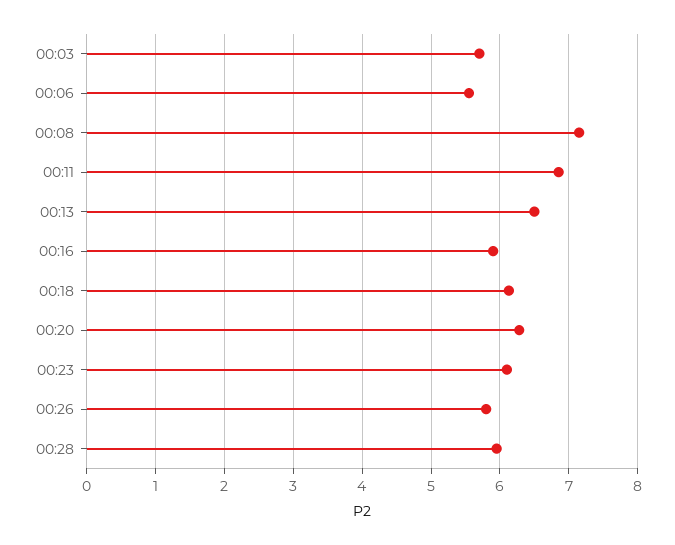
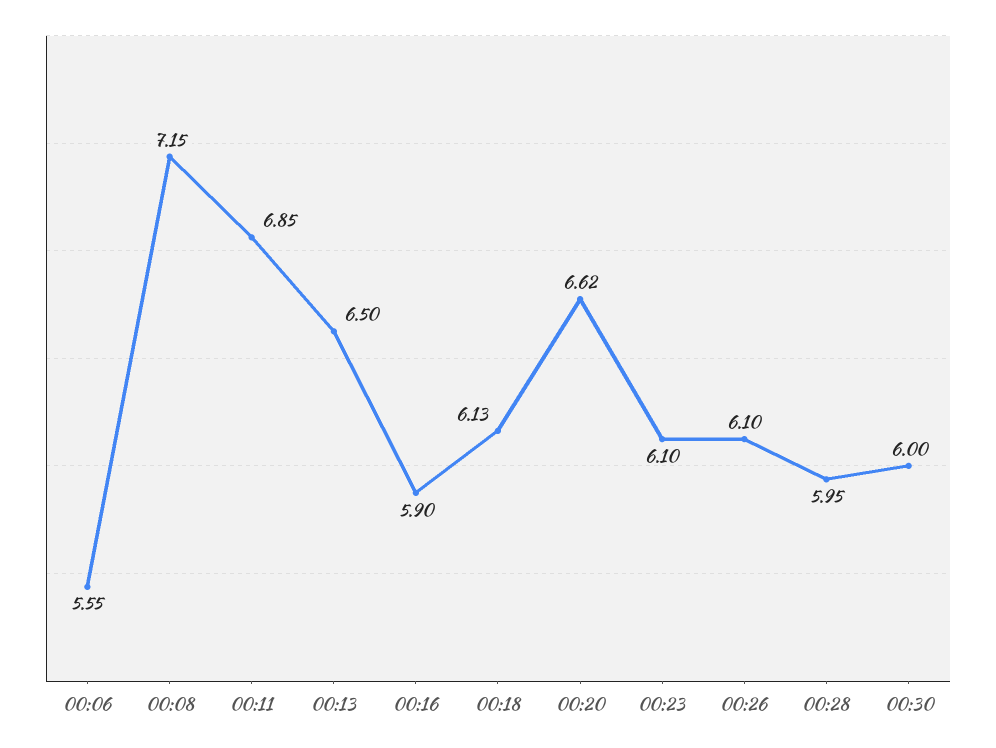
00:03: 5.7 -> none
00:20: 6.3 -> 6.62
00:26: 5.8 -> 6.1
00:30: none -> 6

